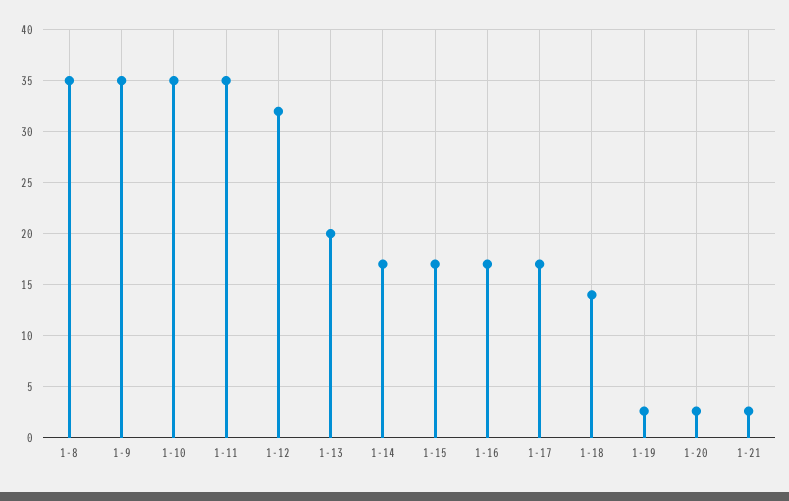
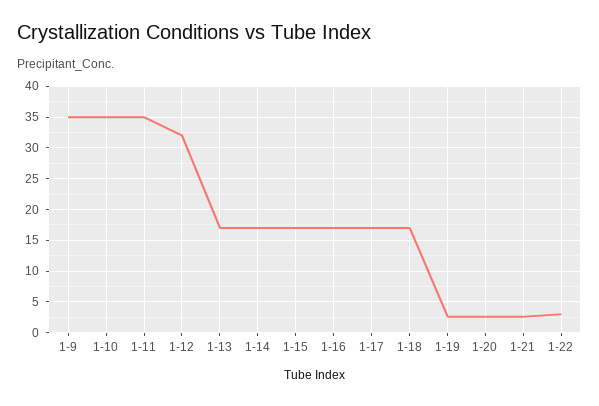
1-8: 35 -> none
1-13: 20 -> 17
1-18: 14 -> 17
1-22: none -> 3

